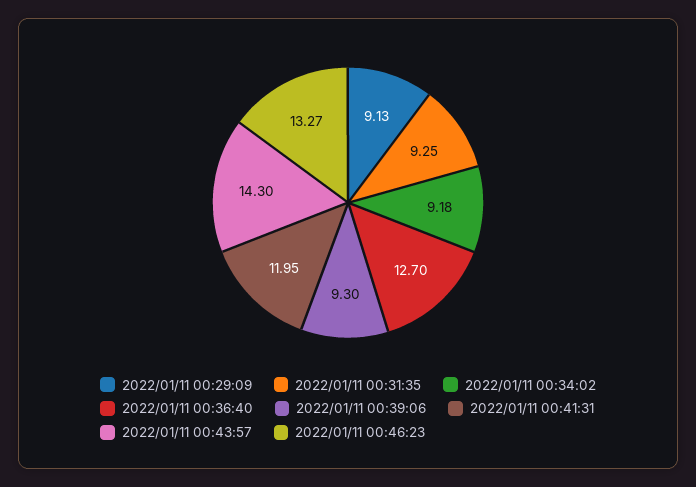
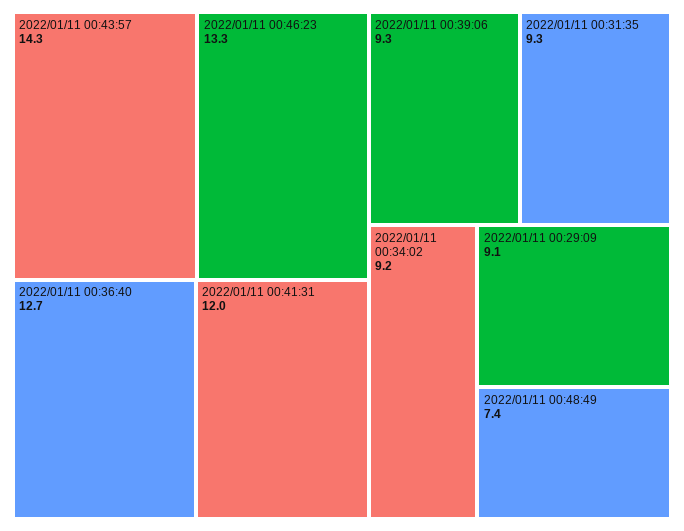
2022/01/11 00:48:49: none -> 7.4

